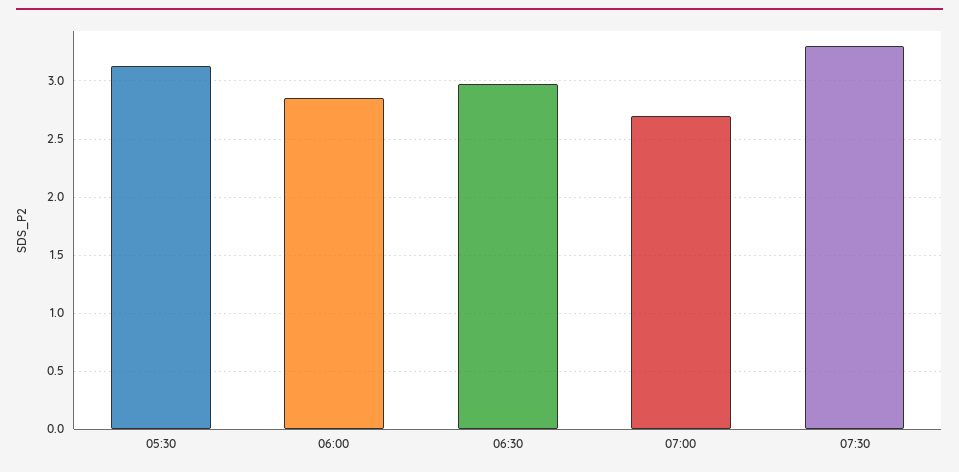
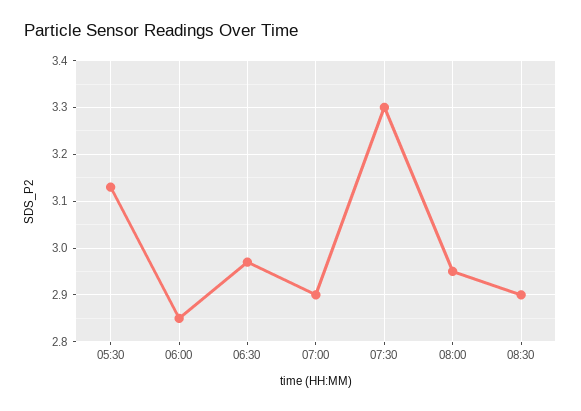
07:00: 2.7 -> 2.9
08:00: none -> 2.95
08:30: none -> 2.9

